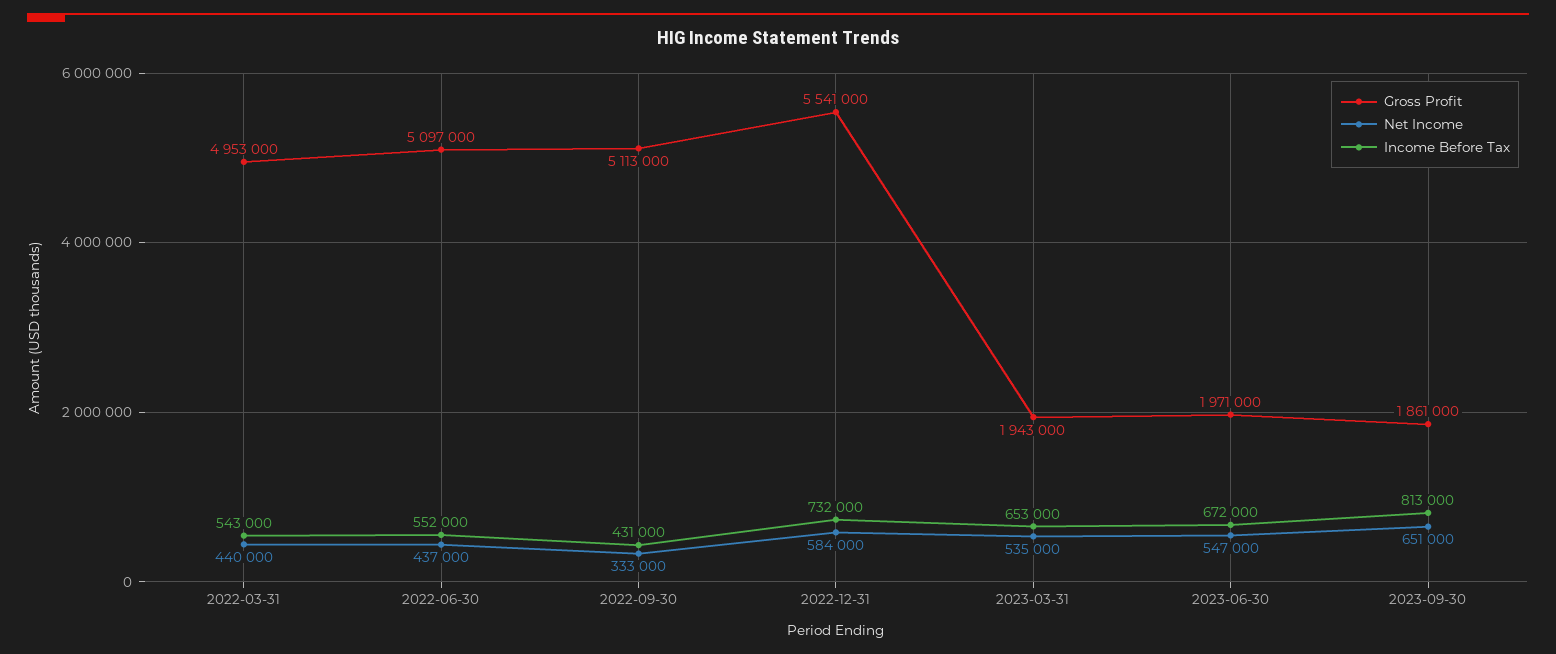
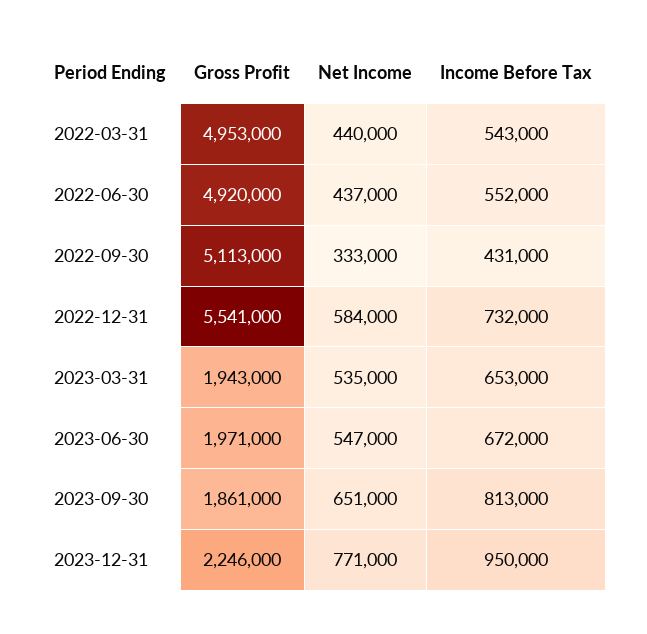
Gross Profit, 2022-06-30: 5097000 -> 4920000
Gross Profit, 2023-12-31: none -> 2246000
Net Income, 2023-12-31: none -> 771000
Income Before Tax, 2023-12-31: none -> 950000

